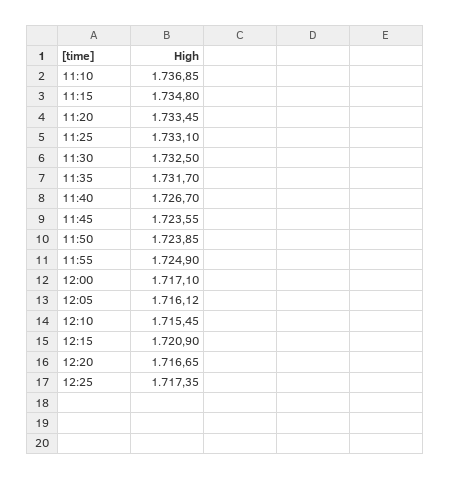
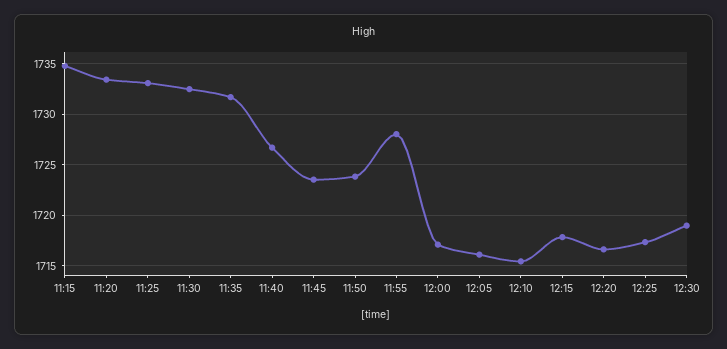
11:10: 1736.85 -> none
11:55: 1724.9 -> 1728
12:15: 1720.9 -> 1718
12:30: none -> 1719

